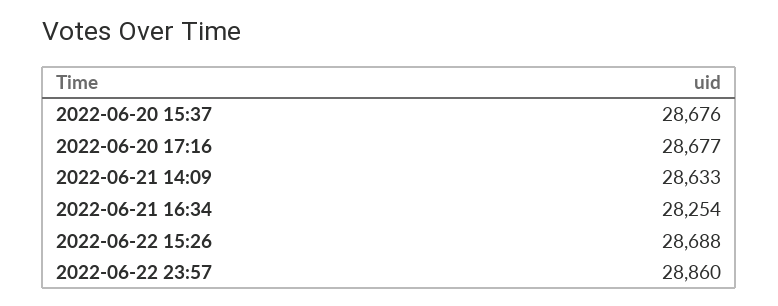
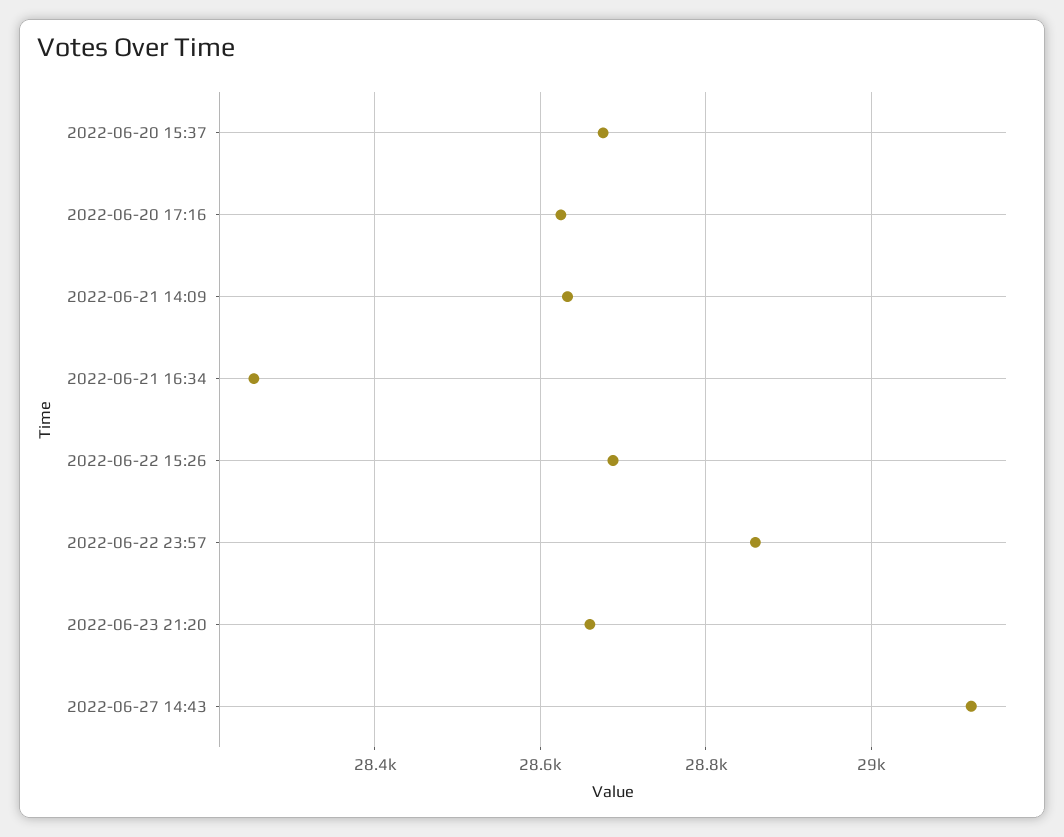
2022-06-20 17:16: 28677 -> 28620
2022-06-23 21:20: none -> 28660
2022-06-27 14:43: none -> 29120

